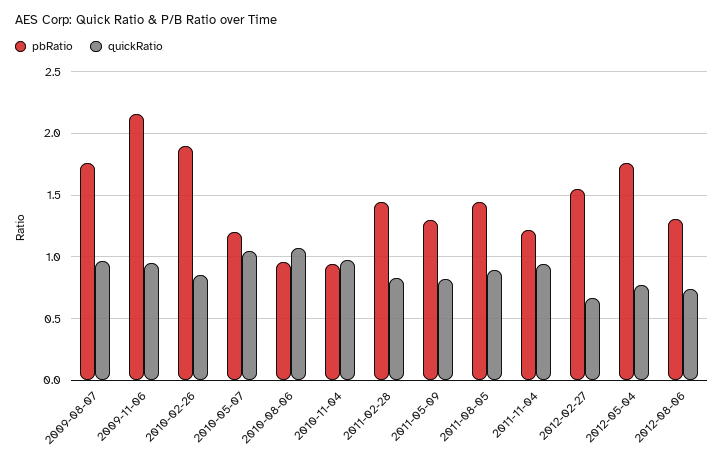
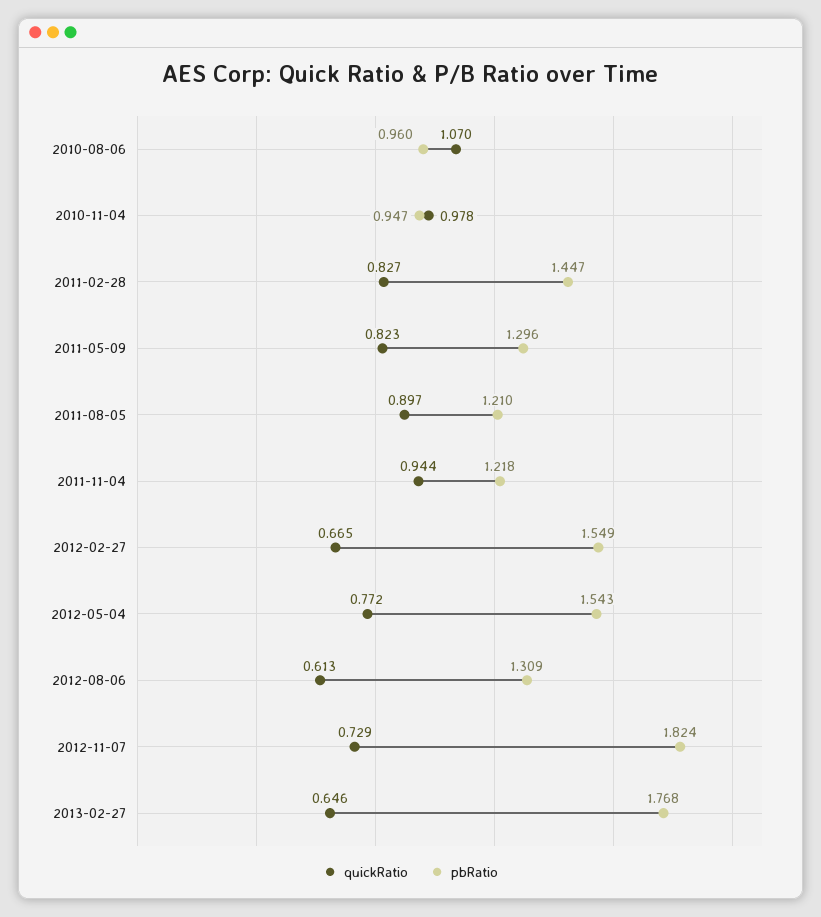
pbRatio, 2009-08-07: 1.75 -> none
quickRatio, 2009-08-07: 0.95 -> none
pbRatio, 2009-11-06: 2.15 -> none
quickRatio, 2009-11-06: 0.95 -> none
pbRatio, 2010-02-26: 1.9 -> none
quickRatio, 2010-02-26: 0.85 -> none
pbRatio, 2010-05-07: 1.2 -> none
quickRatio, 2010-05-07: 1.05 -> none
pbRatio, 2011-08-05: 1.45 -> 1.21
pbRatio, 2012-05-04: 1.75 -> 1.543
quickRatio, 2012-08-06: 0.75 -> 0.613
quickRatio, 2012-11-07: none -> 0.729
pbRatio, 2012-11-07: none -> 1.824
quickRatio, 2013-02-27: none -> 0.646
pbRatio, 2013-02-27: none -> 1.768

